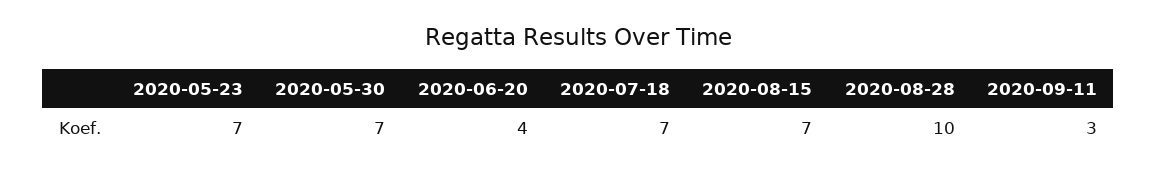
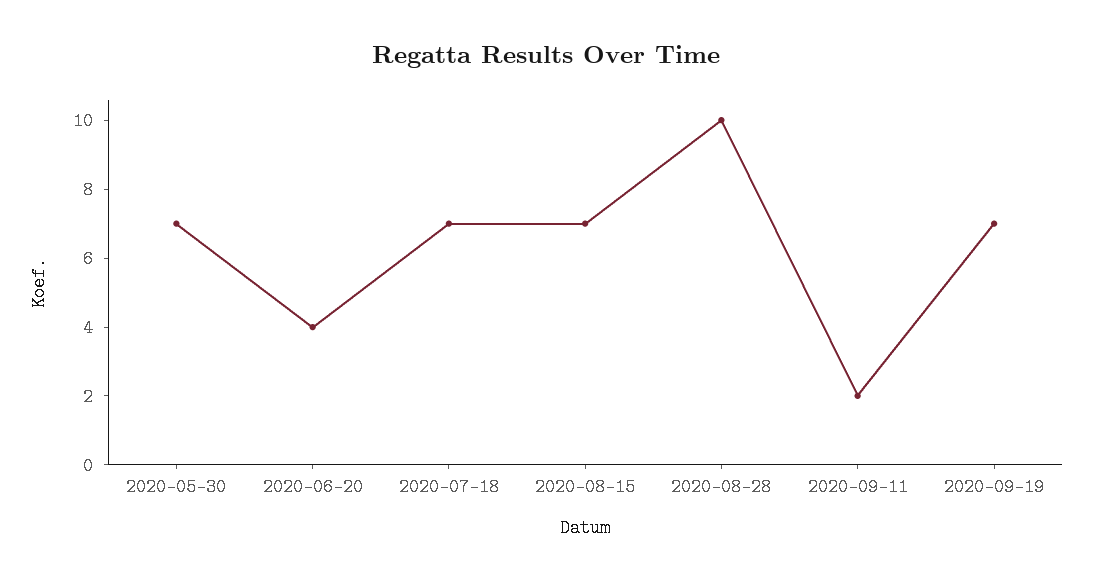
2020-05-23: 7 -> none
2020-09-11: 3 -> 2
2020-09-19: none -> 7

